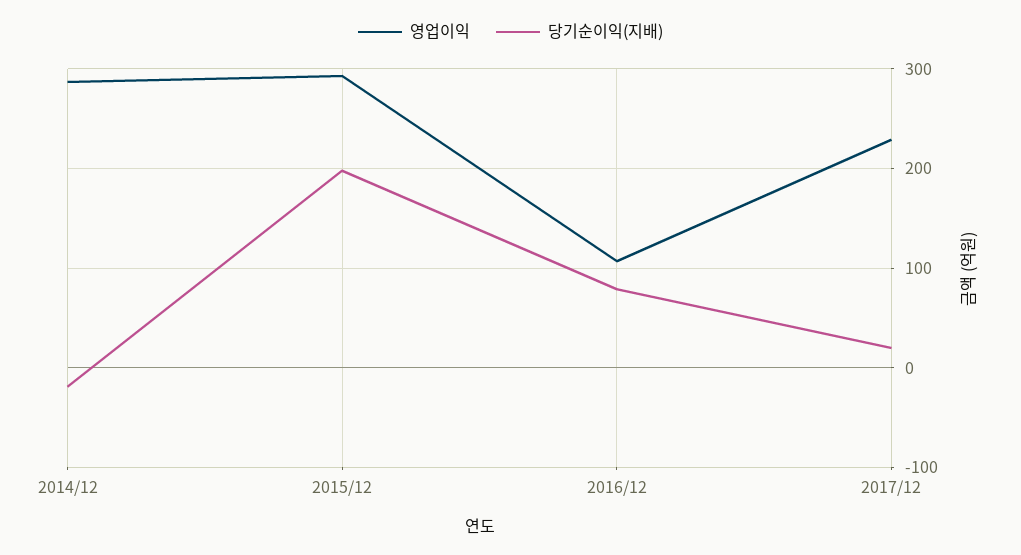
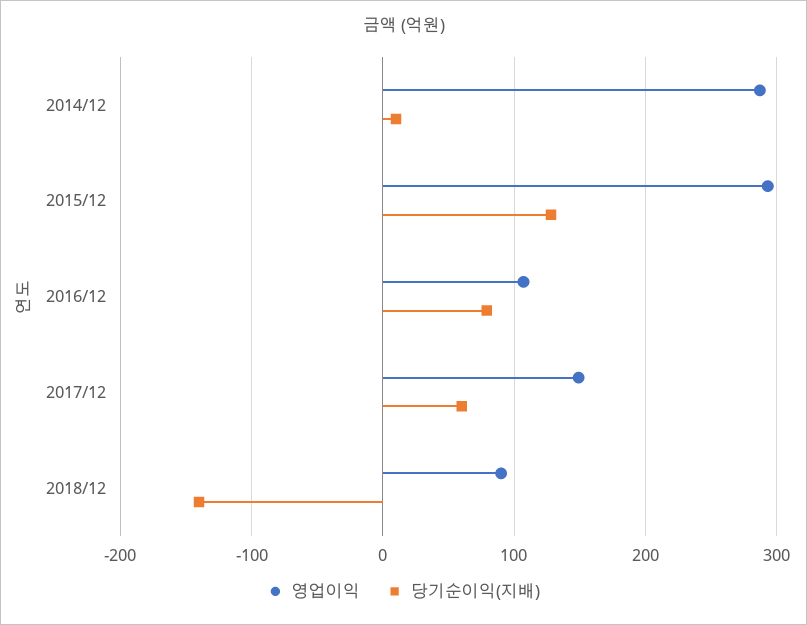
당기순이익(지배), 2014/12: -20 -> 10
당기순이익(지배), 2015/12: 200 -> 130
영업이익, 2017/12: 230 -> 150
당기순이익(지배), 2017/12: 20 -> 60
영업이익, 2018/12: none -> 90
당기순이익(지배), 2018/12: none -> -140

